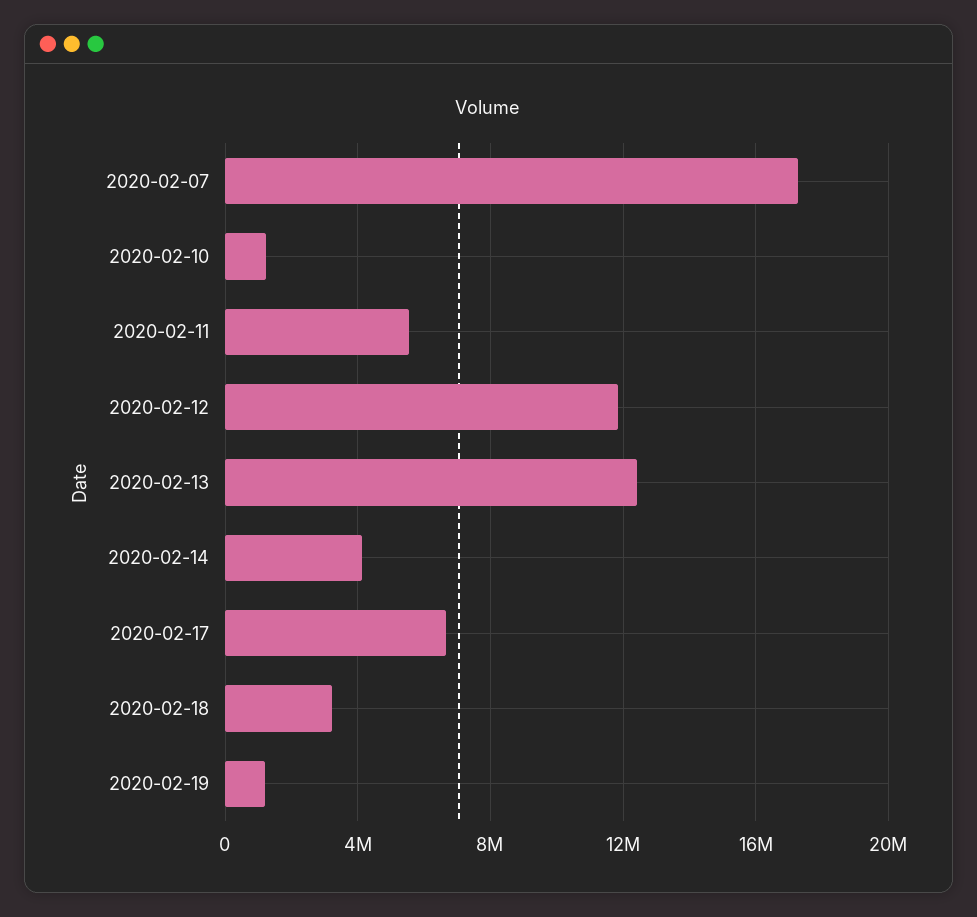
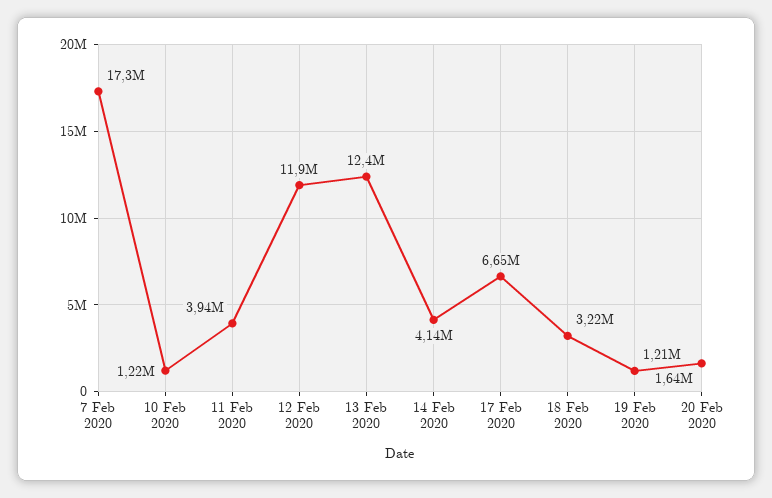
2020-02-11: 5500000 -> 3940000
20 Feb 2020: none -> 1640000

